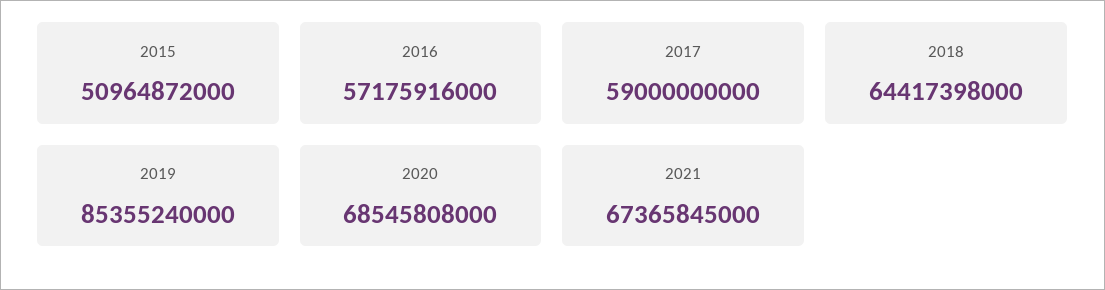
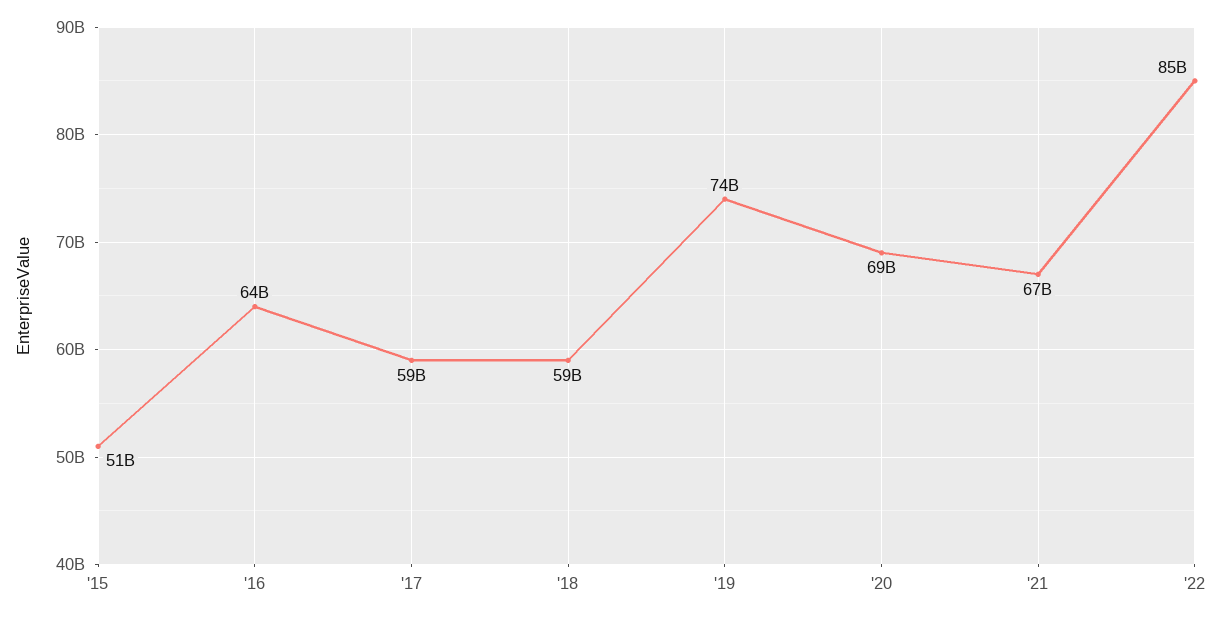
2016: 57175916000 -> 64000000000
2018: 64417398000 -> 59000000000
2019: 85355240000 -> 74000000000
'22: none -> 85000000000

